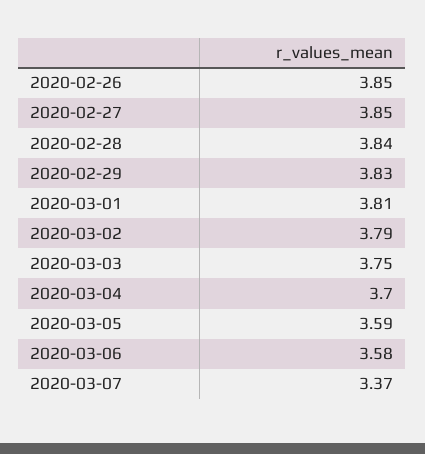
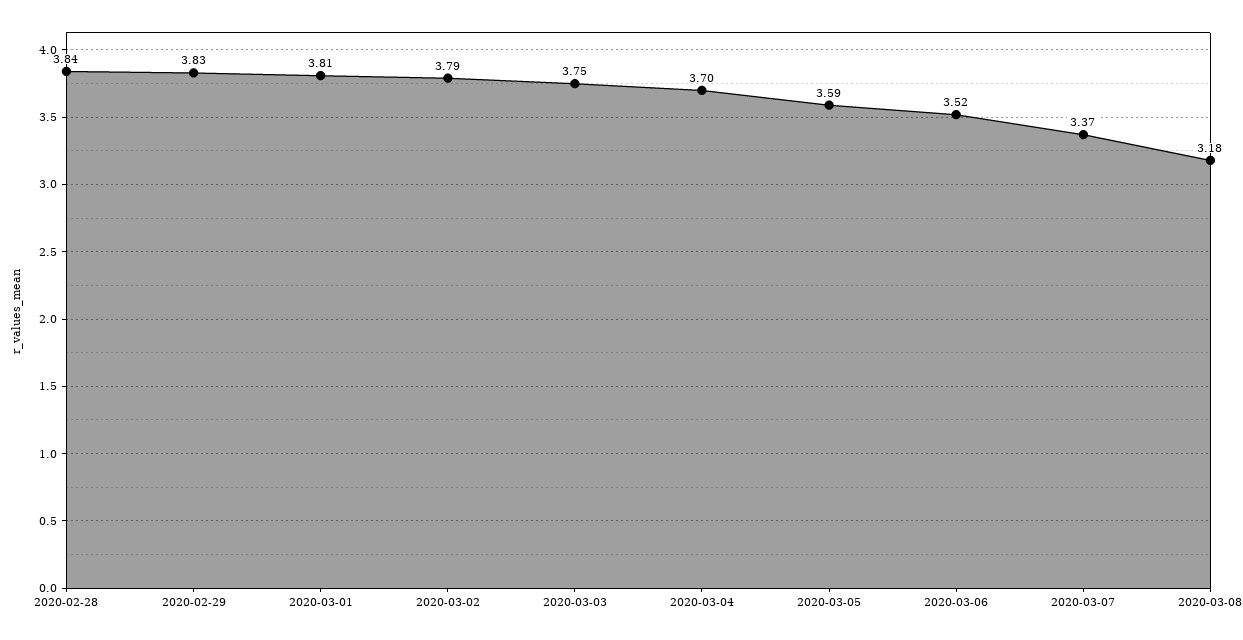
2020-02-26: 3.85 -> none
2020-02-27: 3.85 -> none
2020-03-06: 3.58 -> 3.52
2020-03-08: none -> 3.18

